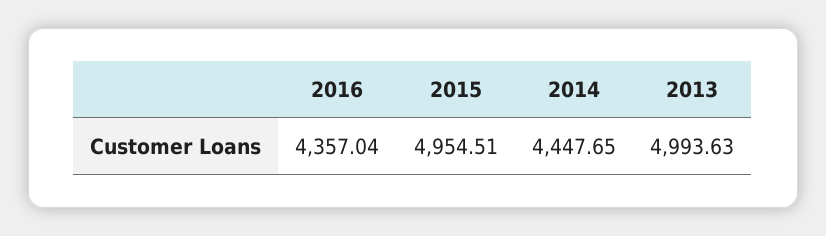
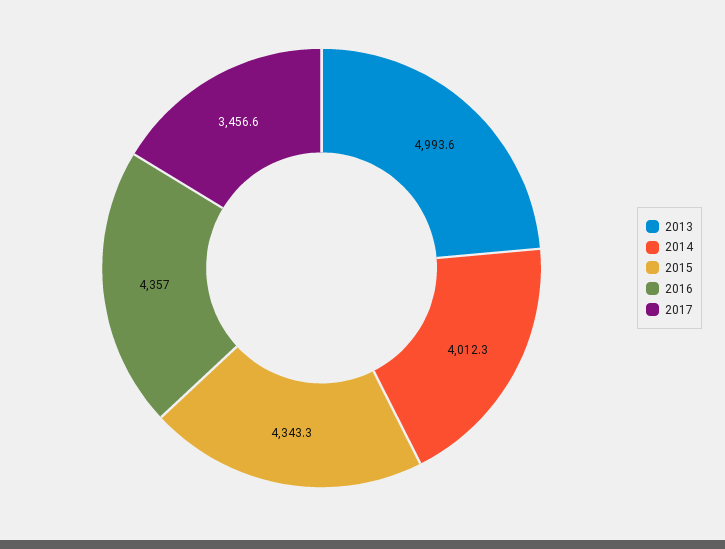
2015: 4954.51 -> 4343.3
2014: 4447.65 -> 4012.3
2017: none -> 3456.6

